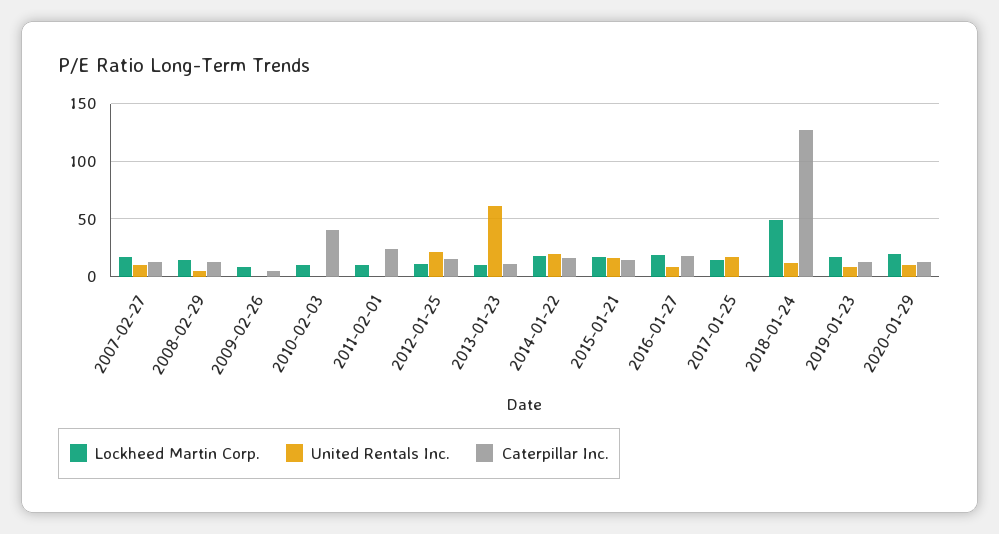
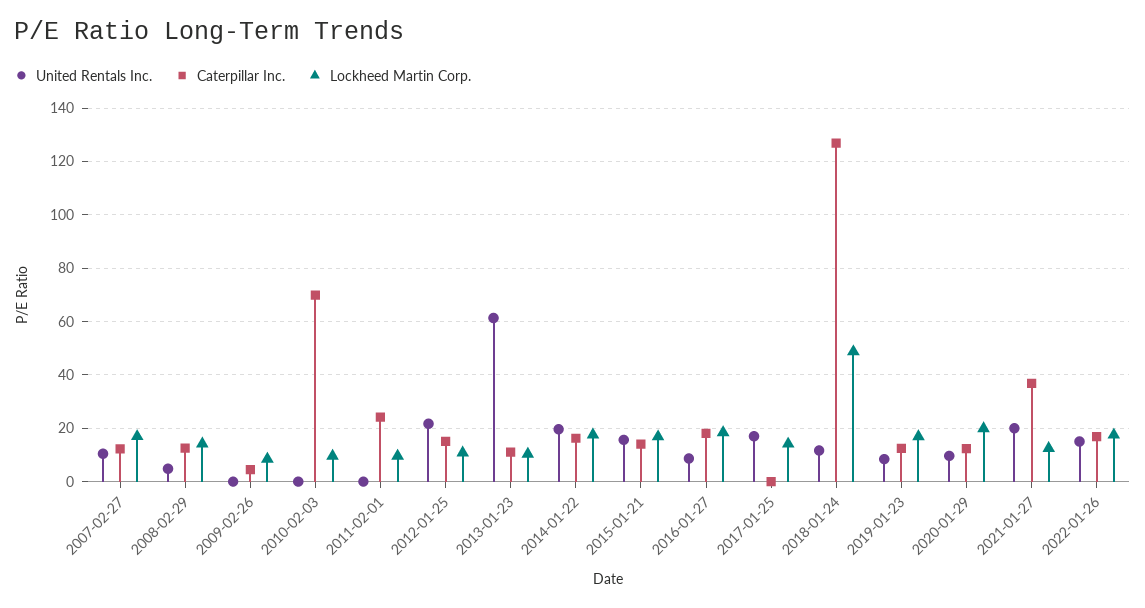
Caterpillar Inc., 2010-02-03: 40 -> 70
United Rentals Inc., 2021-01-27: none -> 20
Caterpillar Inc., 2021-01-27: none -> 37.5
Lockheed Martin Corp., 2021-01-27: none -> 12.5
United Rentals Inc., 2022-01-26: none -> 15
Caterpillar Inc., 2022-01-26: none -> 17.5
Lockheed Martin Corp., 2022-01-26: none -> 17.5

